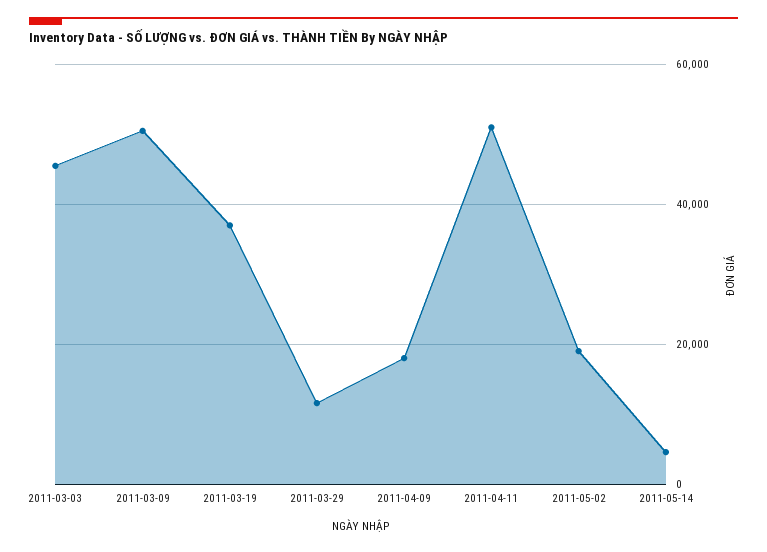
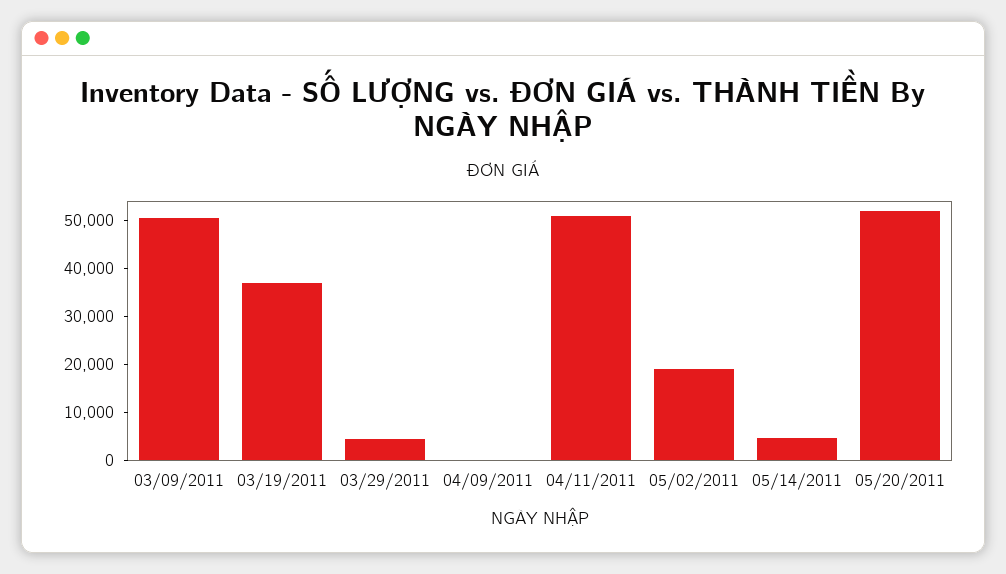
2011-03-03: 46000 -> none
2011-03-29: 12000 -> 4000
2011-04-09: 18000 -> 0
05/20/2011: none -> 52000

